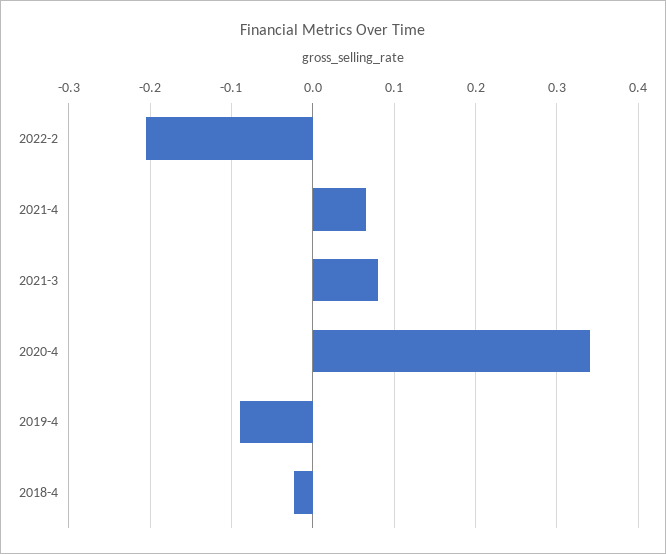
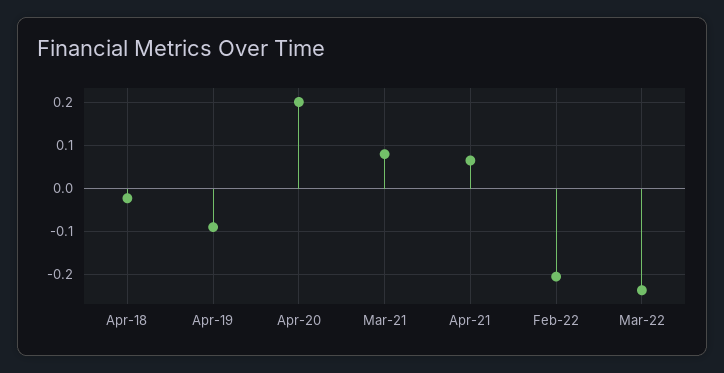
2020-4: 0.34 -> 0.2
Mar-22: none -> -0.24

